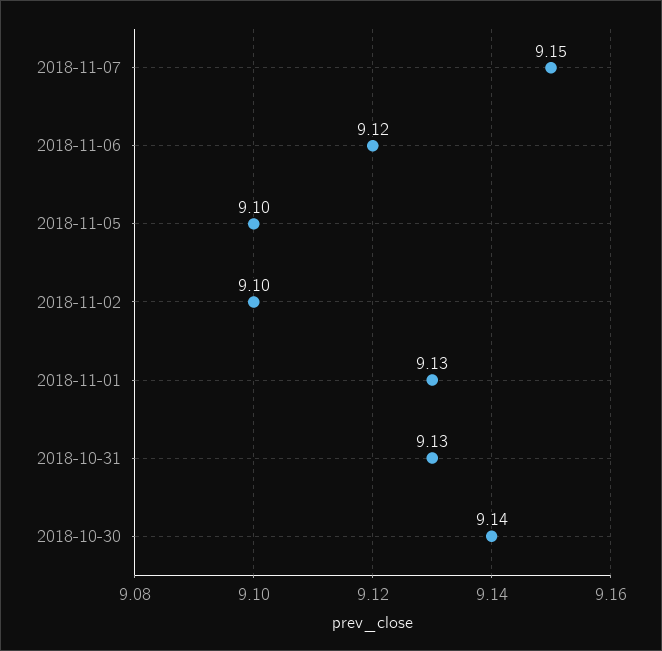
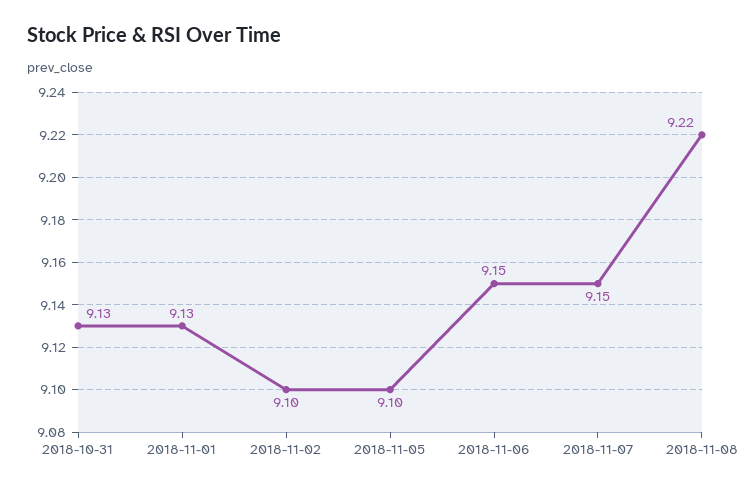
2018-11-06: 9.12 -> 9.15
2018-10-30: 9.14 -> none
2018-11-08: none -> 9.22

